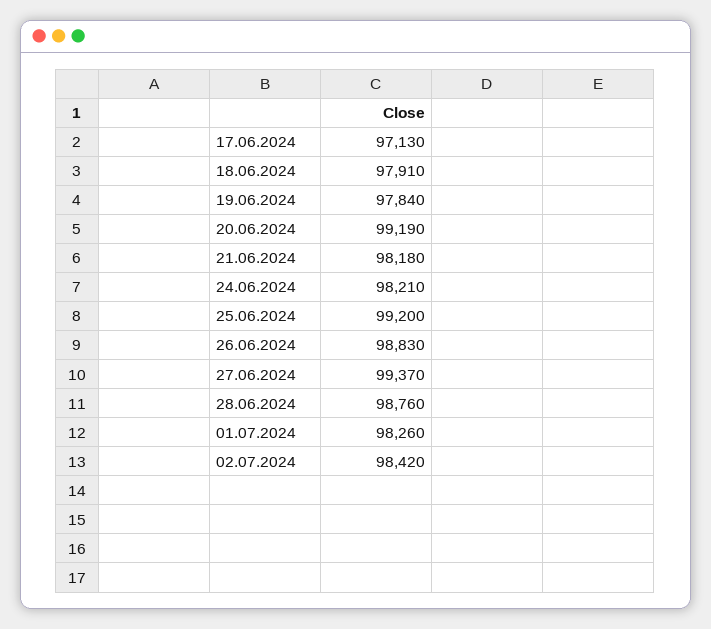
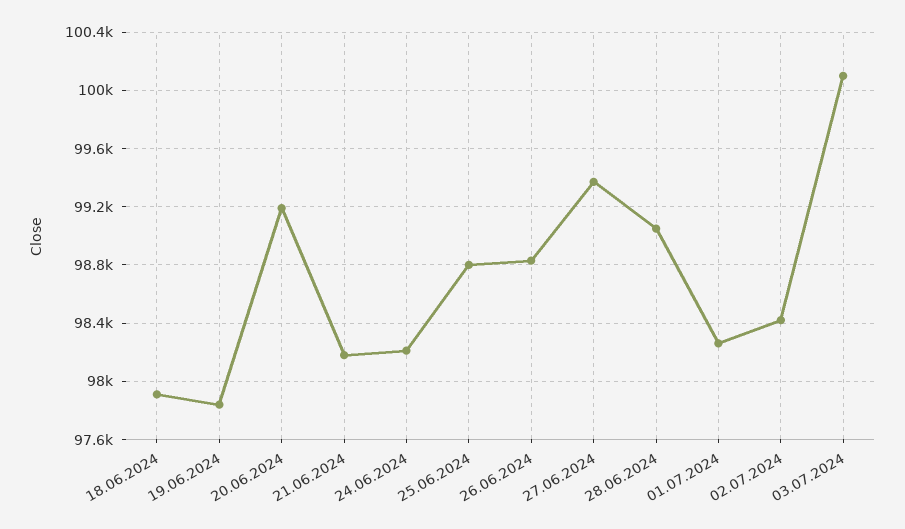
17.06.2024: 97130 -> none
25.06.2024: 99200 -> 98800
28.06.2024: 98760 -> 99050
03.07.2024: none -> 100100

